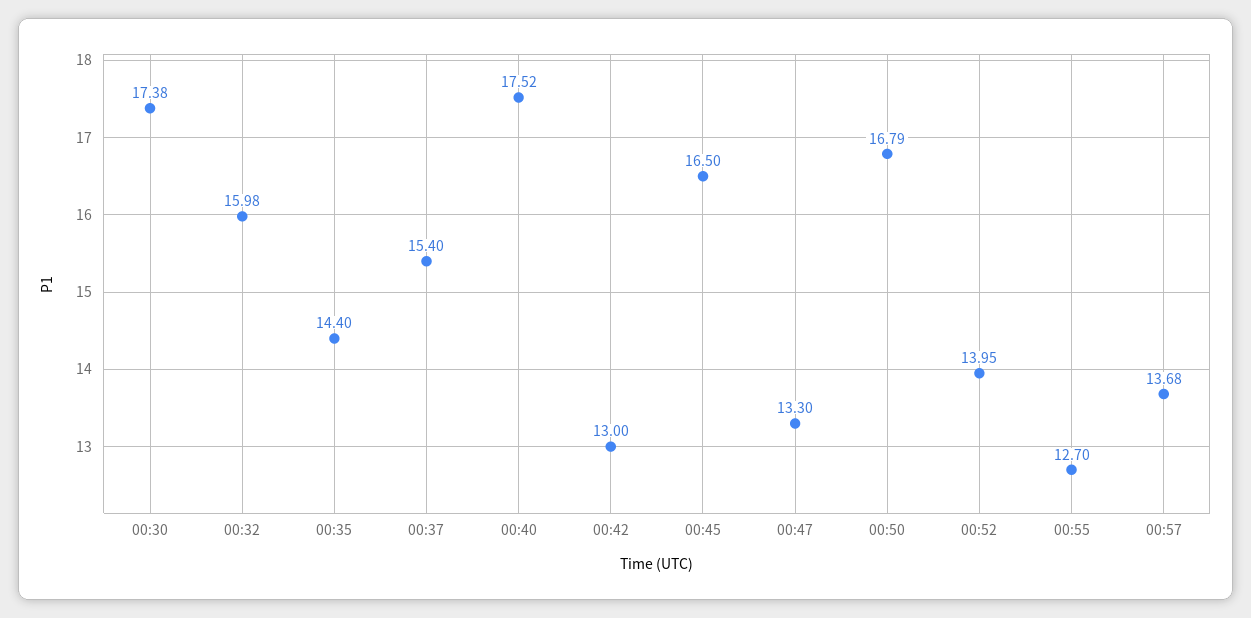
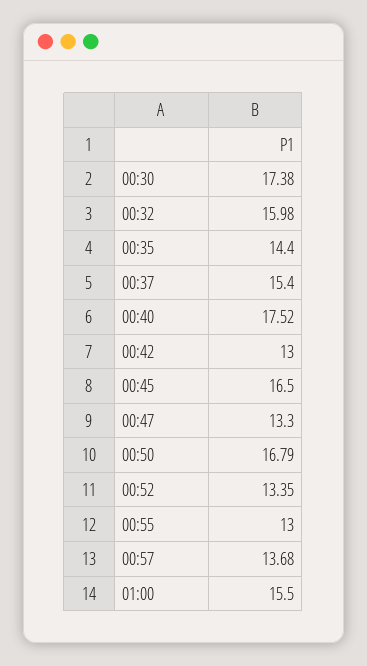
00:52: 13.95 -> 13.35
00:55: 12.7 -> 13
01:00: none -> 15.5

